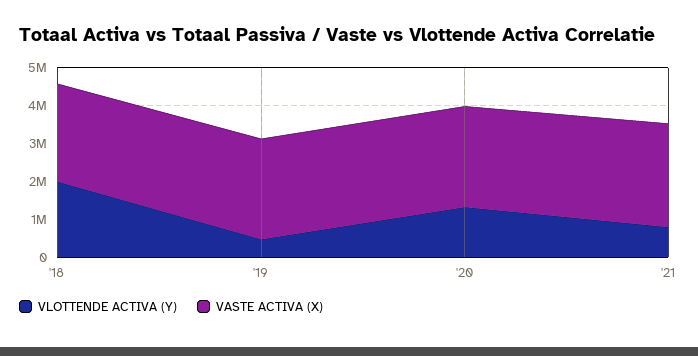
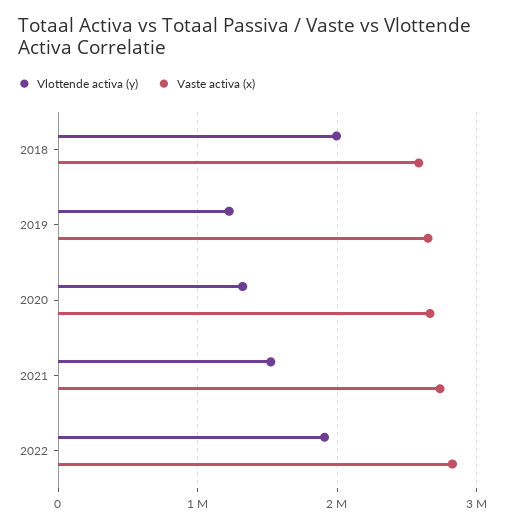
VLOTTENDE ACTIVA (Y), '19: 500000 -> 1200000
VLOTTENDE ACTIVA (Y), '21: 750000 -> 1500000
VLOTTENDE ACTIVA (Y), 2022: none -> 1900000
VASTE ACTIVA (X), 2022: none -> 2800000

